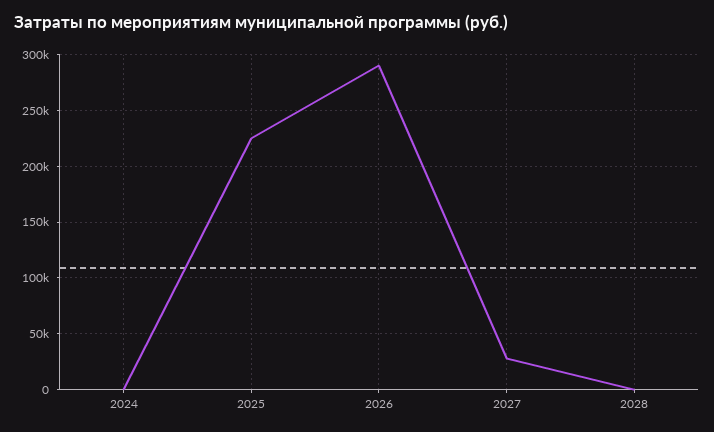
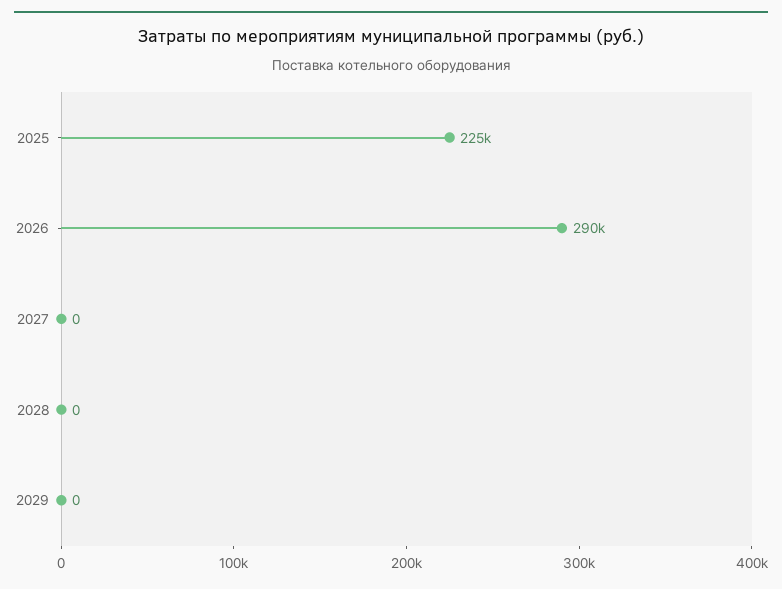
2024: 0 -> none
2027: 30000 -> 0
2029: none -> 0

